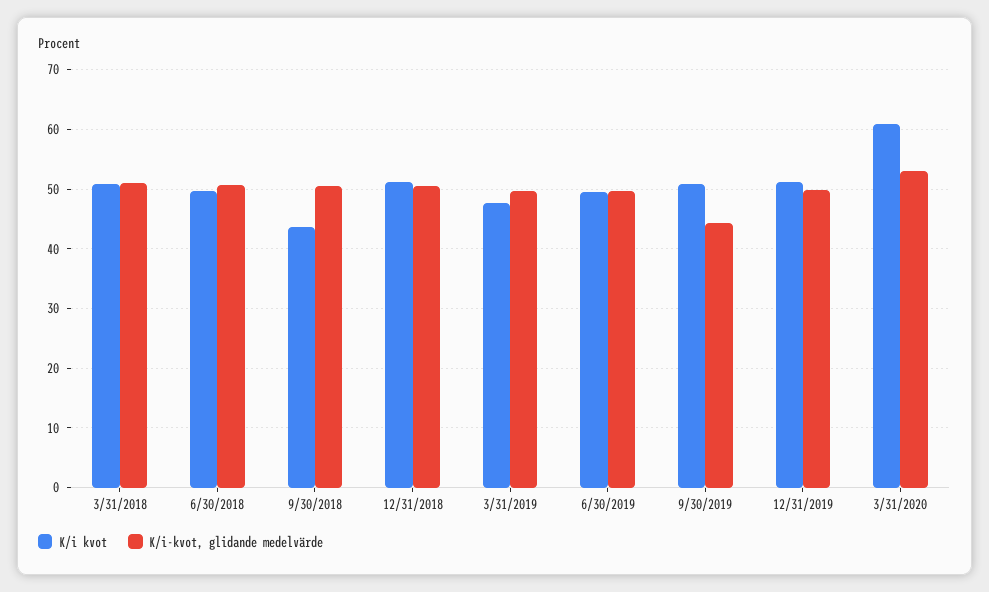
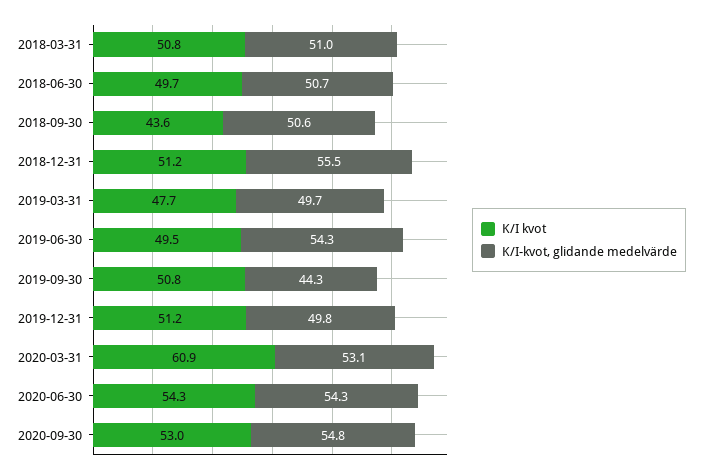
K/i-kvot, glidande medelvärde, 12/31/2018: 50 -> 55.5
K/i-kvot, glidande medelvärde, 6/30/2019: 50 -> 54.3
K/i kvot, 2020-06-30: none -> 54.3
K/i-kvot, glidande medelvärde, 2020-06-30: none -> 54.3
K/i kvot, 2020-09-30: none -> 53
K/i-kvot, glidande medelvärde, 2020-09-30: none -> 54.8

